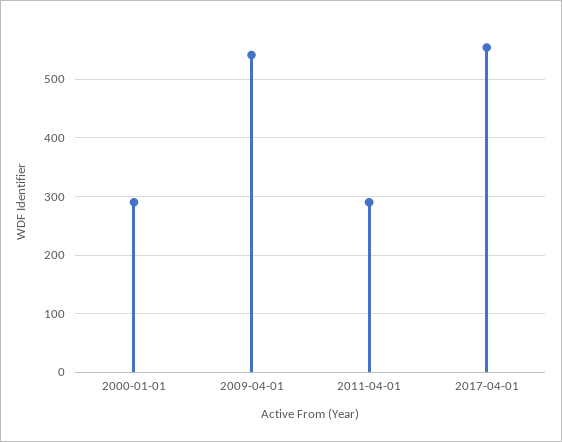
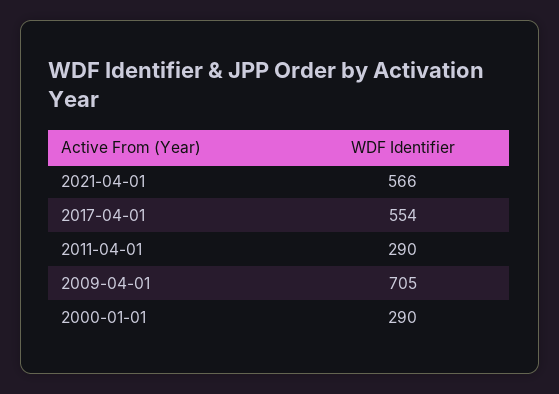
2009-04-01: 540 -> 705
2021-04-01: none -> 566

